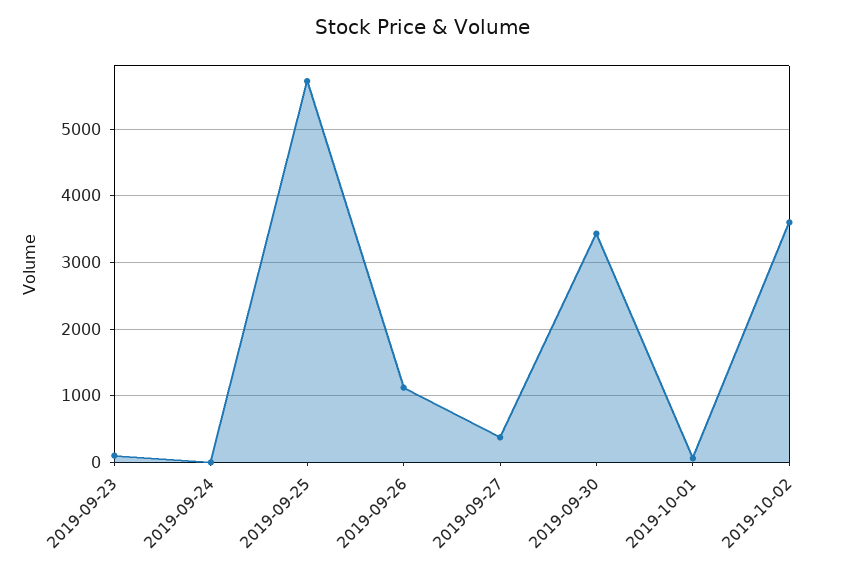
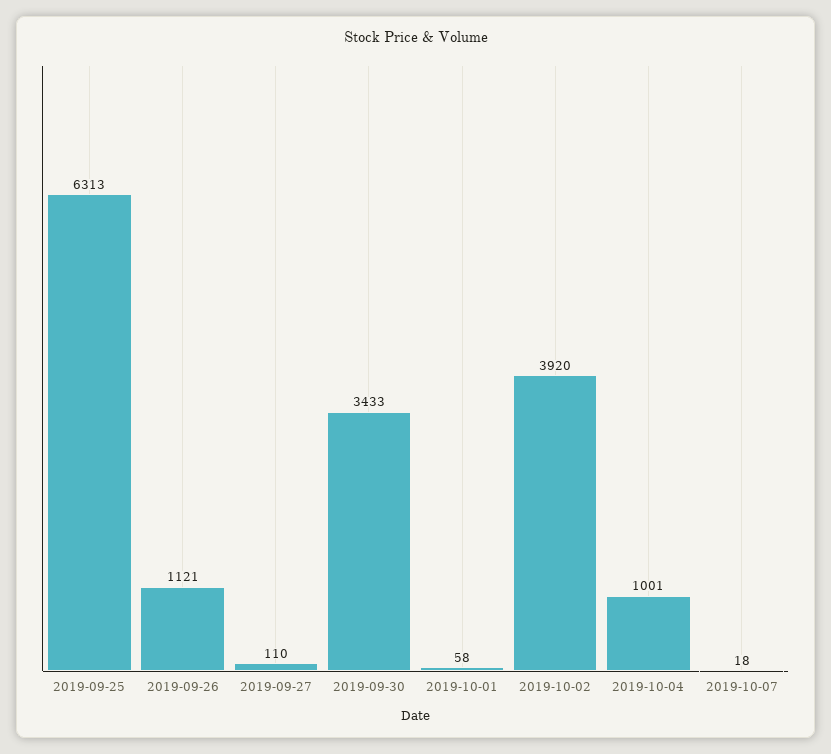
2019-09-23: 100 -> none
2019-09-24: 0 -> none
2019-09-25: 5700 -> 6313
2019-09-27: 400 -> 110
2019-10-02: 3600 -> 3920
2019-10-04: none -> 1001
2019-10-07: none -> 18

